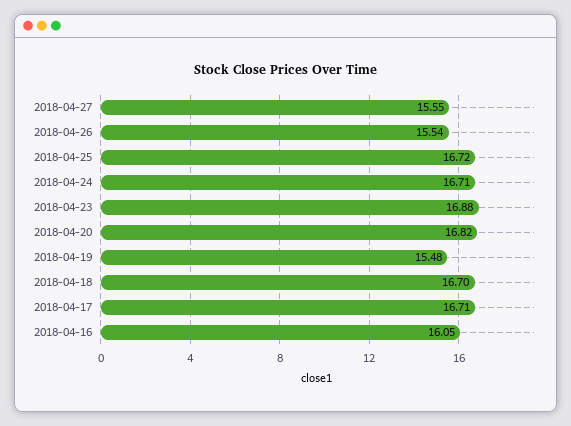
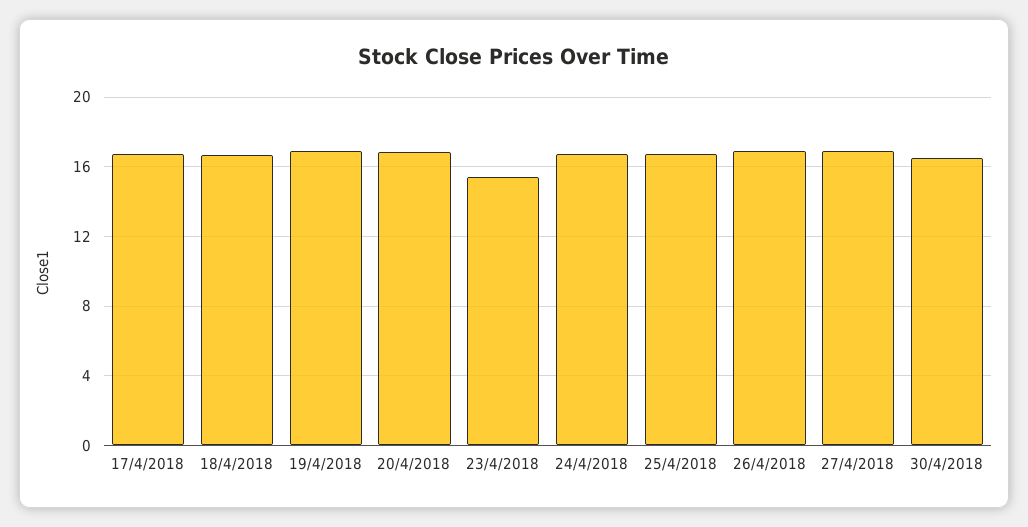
2018-04-27: 15.55 -> 17
2018-04-26: 15.54 -> 17
2018-04-23: 16.88 -> 15.5
2018-04-19: 15.48 -> 17
2018-04-16: 16.05 -> none
30/4/2018: none -> 16.5

